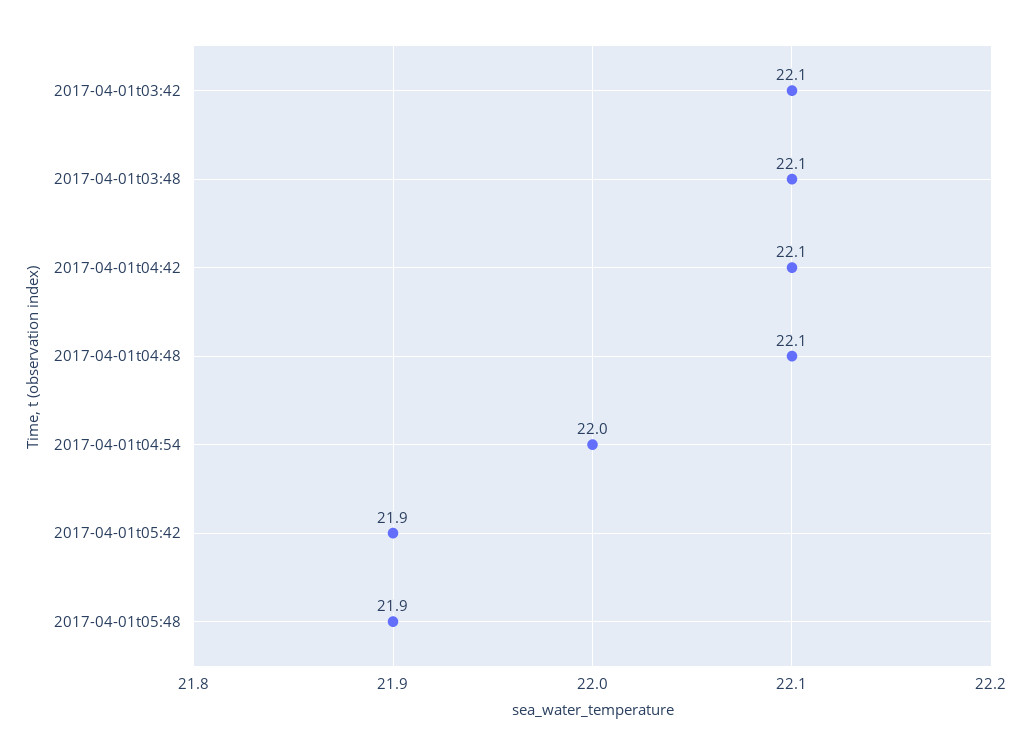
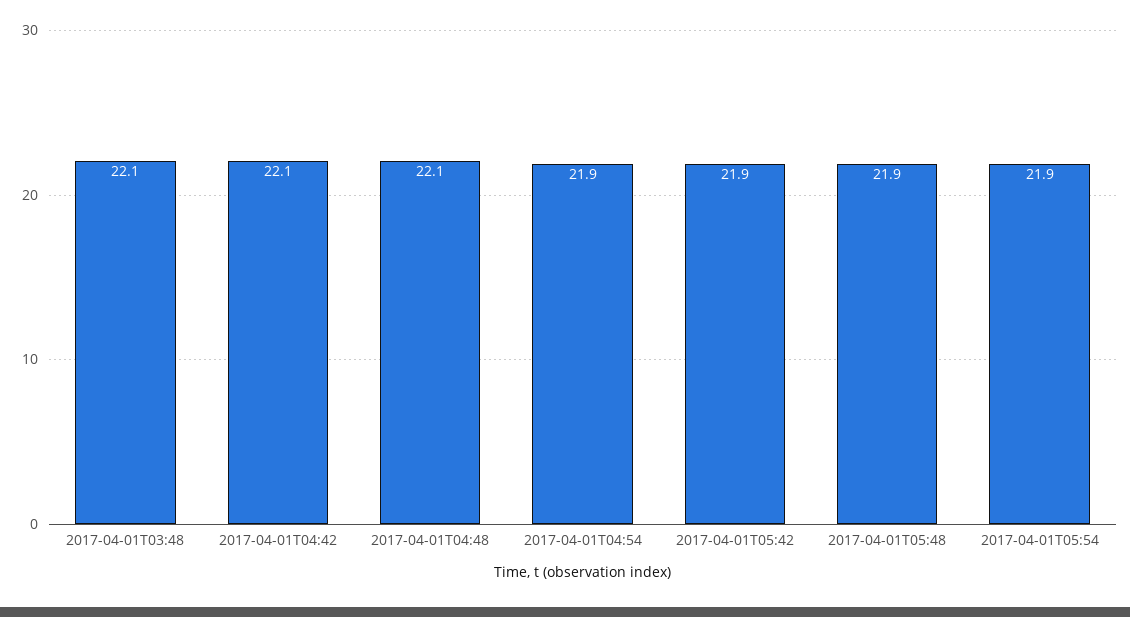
2017-04-01t03:42: 22.1 -> none
2017-04-01t04:54: 22 -> 21.9
2017-04-01T05:54: none -> 21.9

